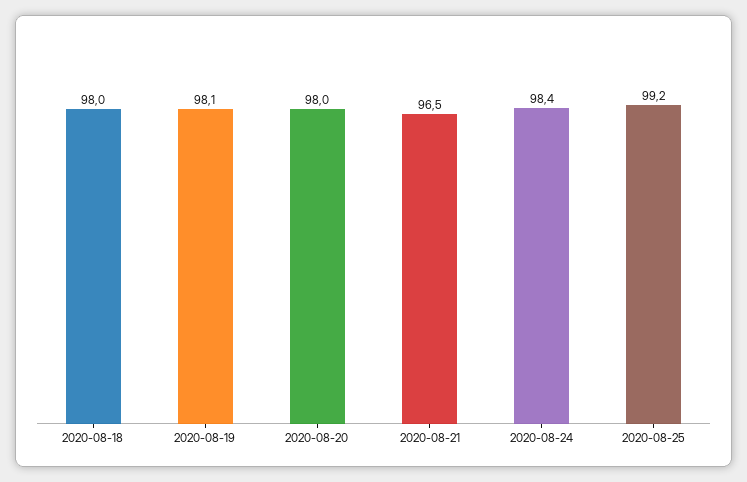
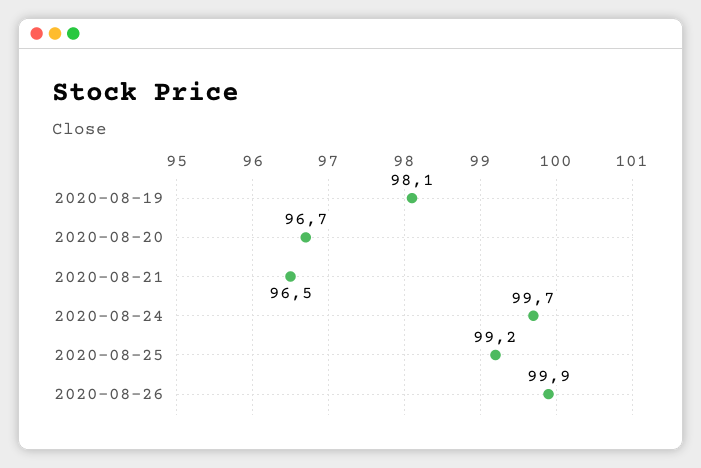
2020-08-18: 98 -> none
2020-08-20: 98 -> 96.7
2020-08-24: 98.4 -> 99.7
2020-08-26: none -> 99.9

